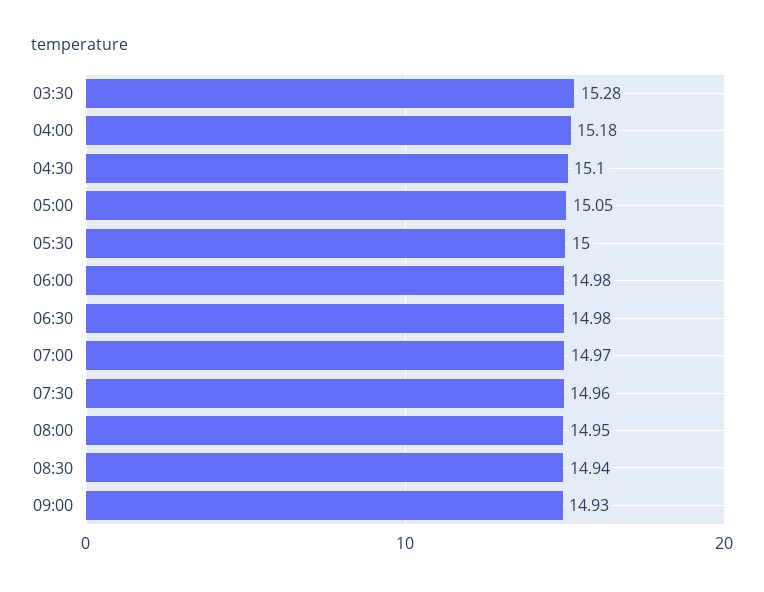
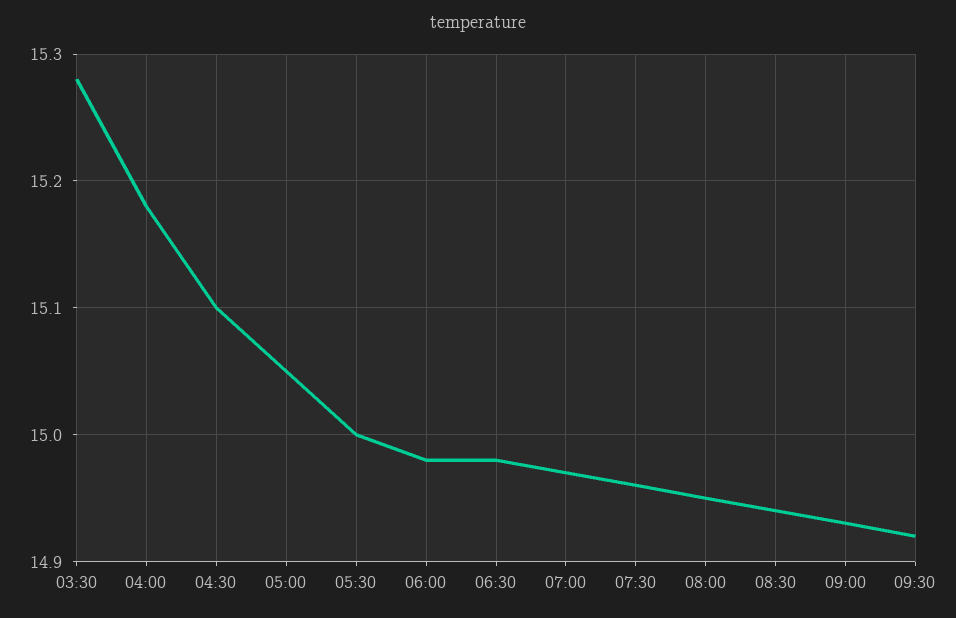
09:30: none -> 14.92

